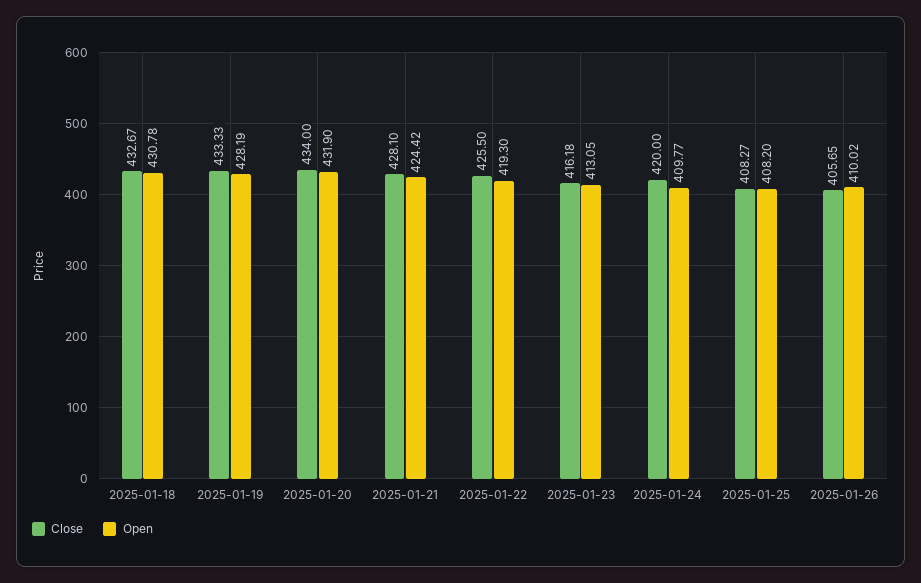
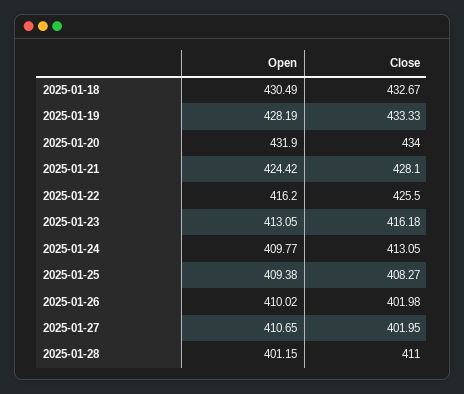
Open, 2025-01-18: 430.78 -> 430.49
Open, 2025-01-22: 419.3 -> 416.2
Close, 2025-01-24: 420 -> 413.05
Open, 2025-01-25: 408.2 -> 409.38
Close, 2025-01-26: 405.65 -> 401.98
Open, 2025-01-27: none -> 410.65
Close, 2025-01-27: none -> 401.95
Open, 2025-01-28: none -> 401.15
Close, 2025-01-28: none -> 411

